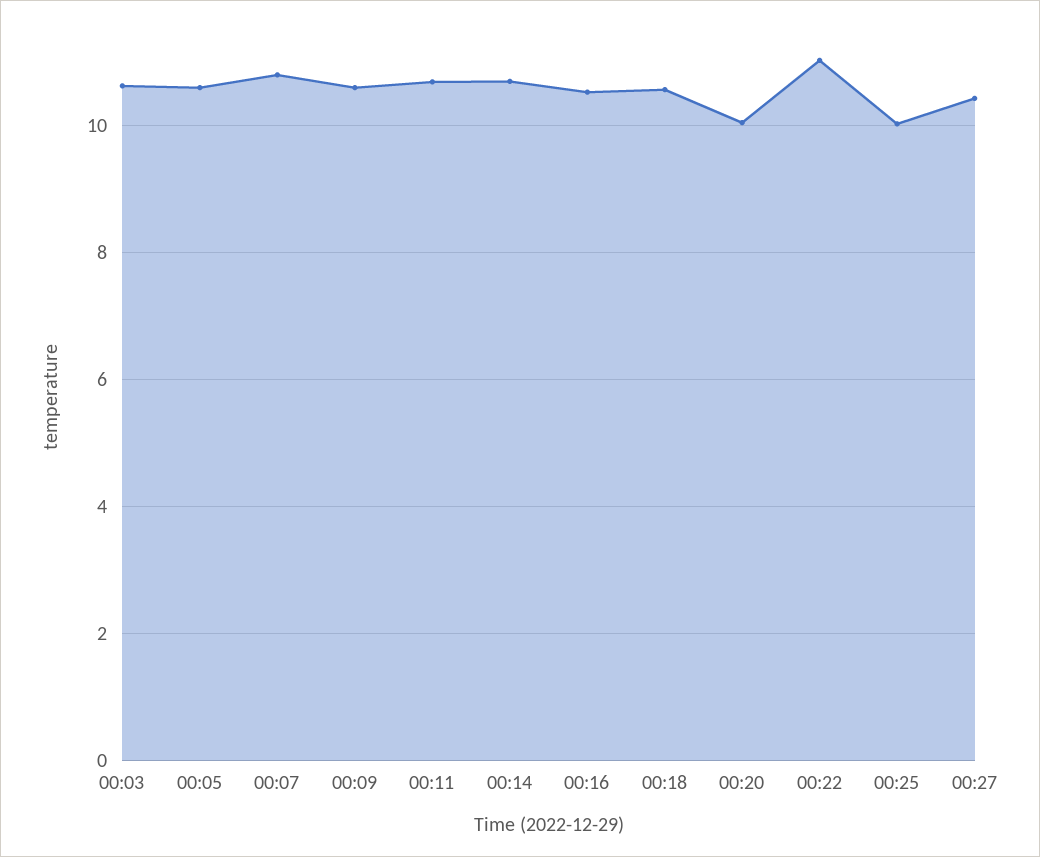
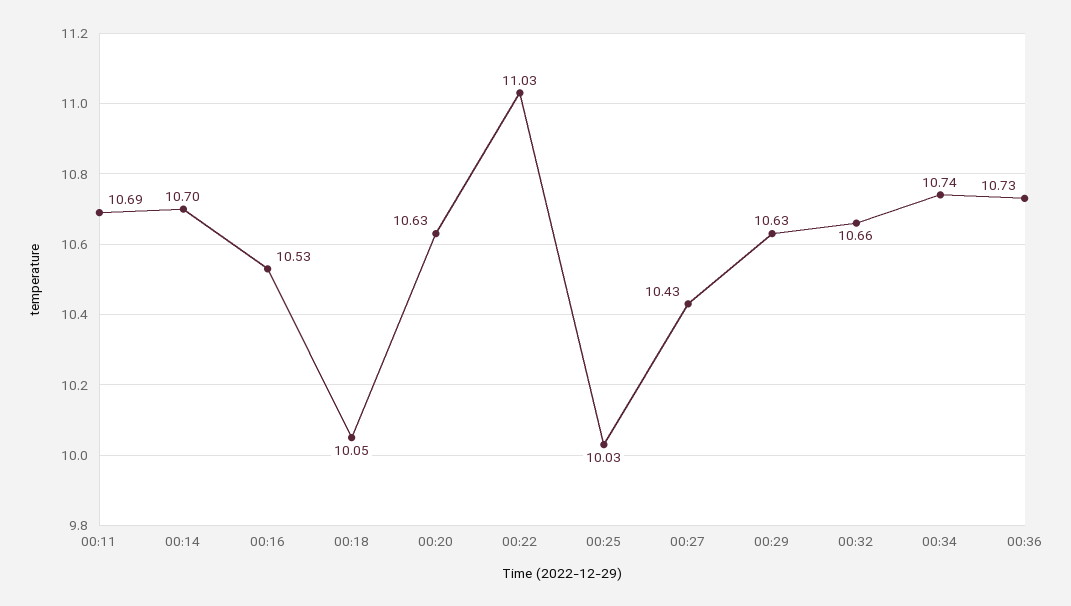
00:03: 10.6 -> none
00:05: 10.6 -> none
00:07: 10.8 -> none
00:09: 10.6 -> none
00:18: 10.6 -> 10.05
00:20: 10 -> 10.63
00:29: none -> 10.63
00:32: none -> 10.66
00:34: none -> 10.74
00:36: none -> 10.73

